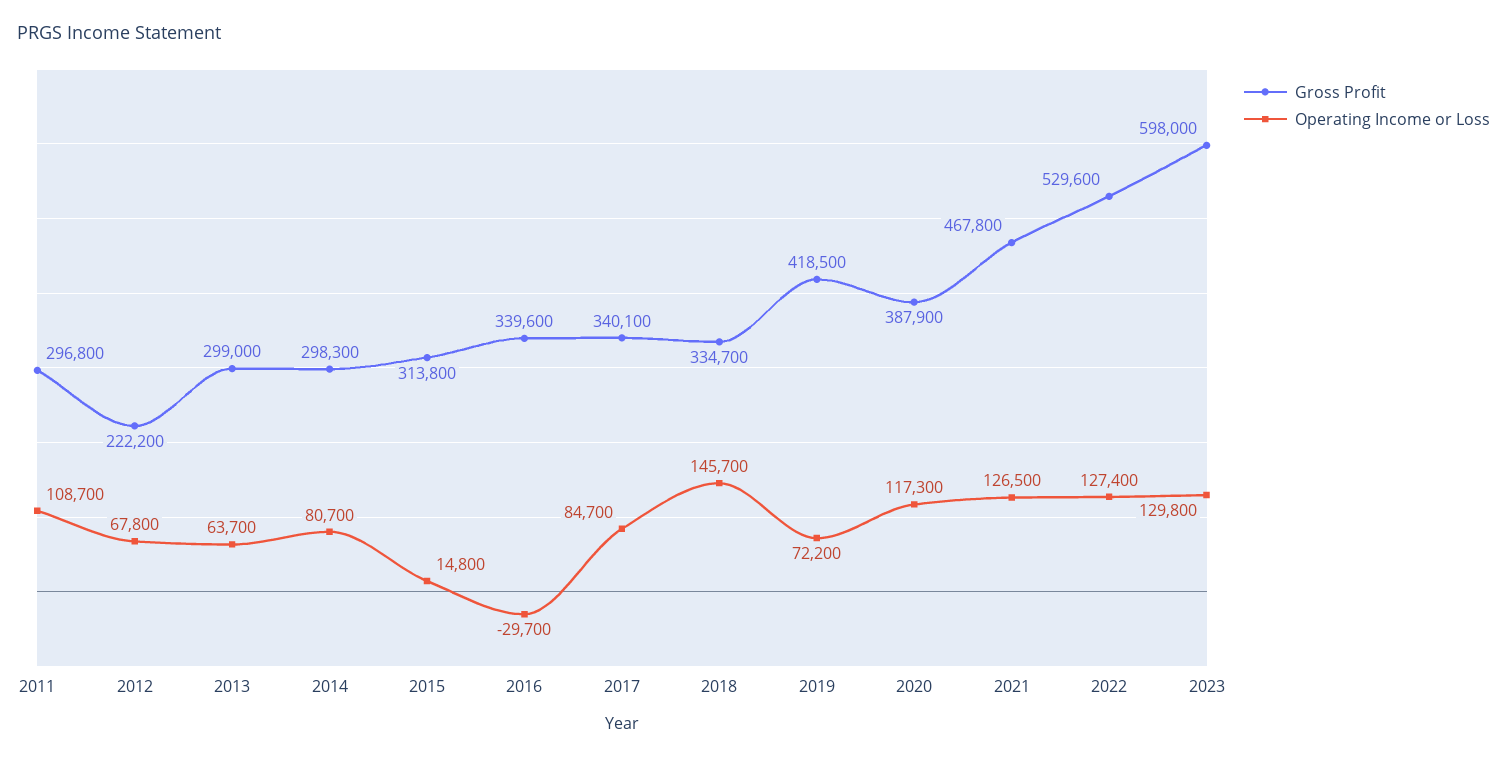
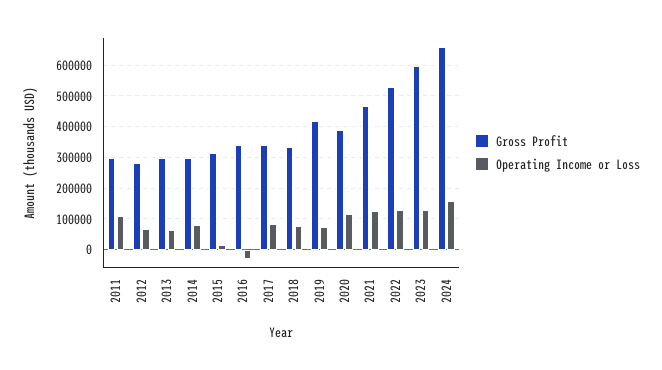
Gross Profit, 2012: 222200 -> 280000
Operating Income or Loss, 2018: 145700 -> 80000
Gross Profit, 2024: none -> 660000
Operating Income or Loss, 2024: none -> 160000

